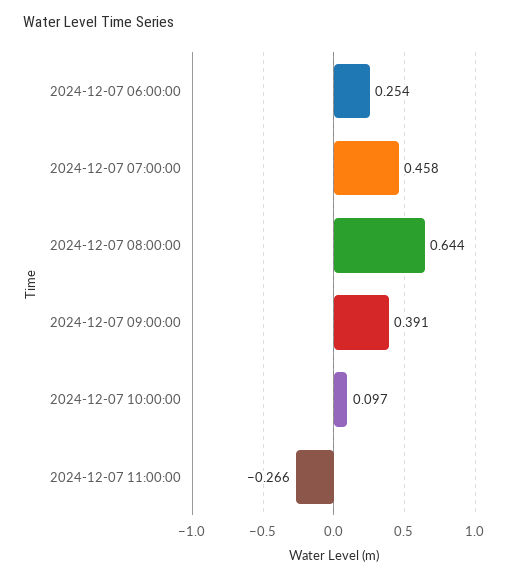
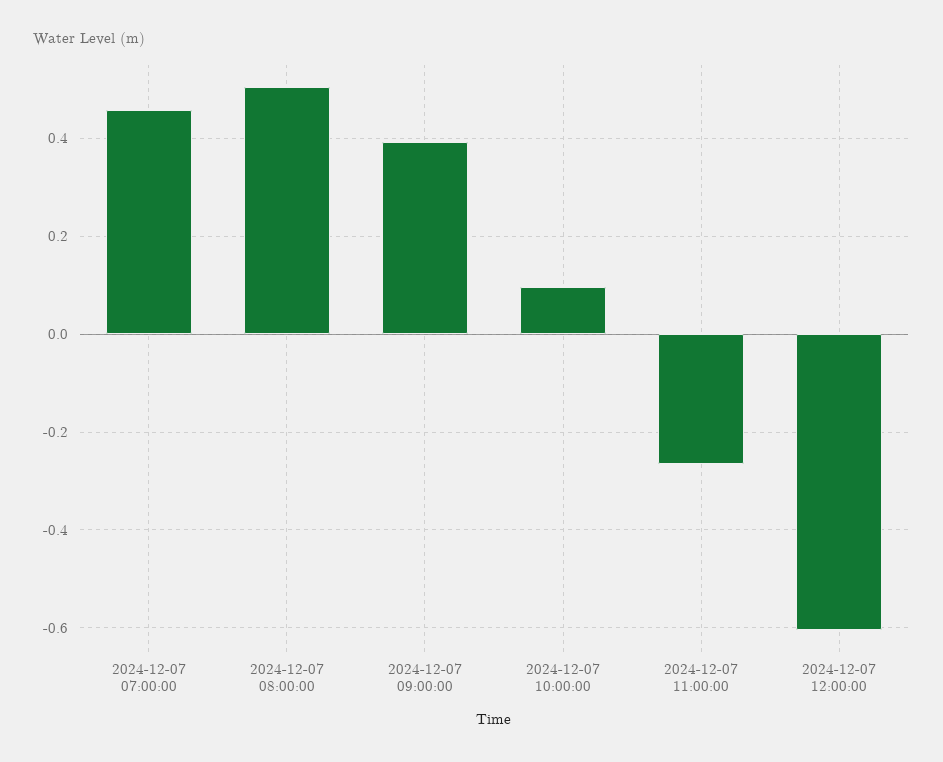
2024-12-07 06:00:00: 0.254 -> none
2024-12-07 08:00:00: 0.644 -> 0.5
2024-12-07 12:00:00: none -> -0.6

